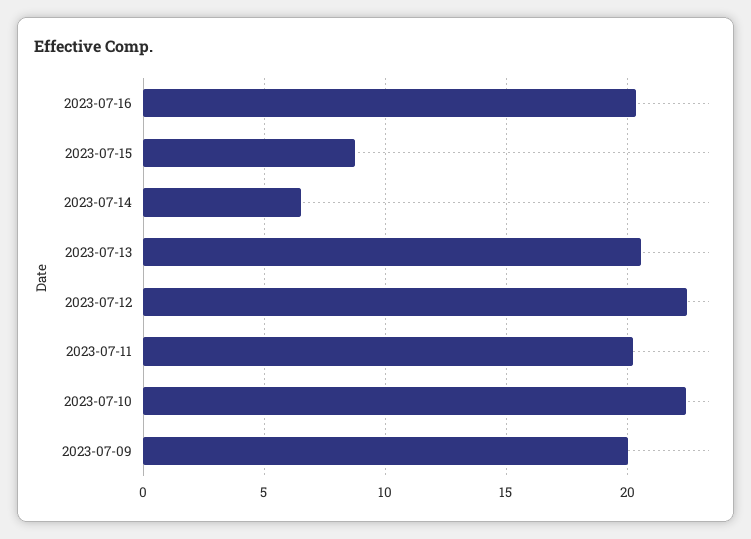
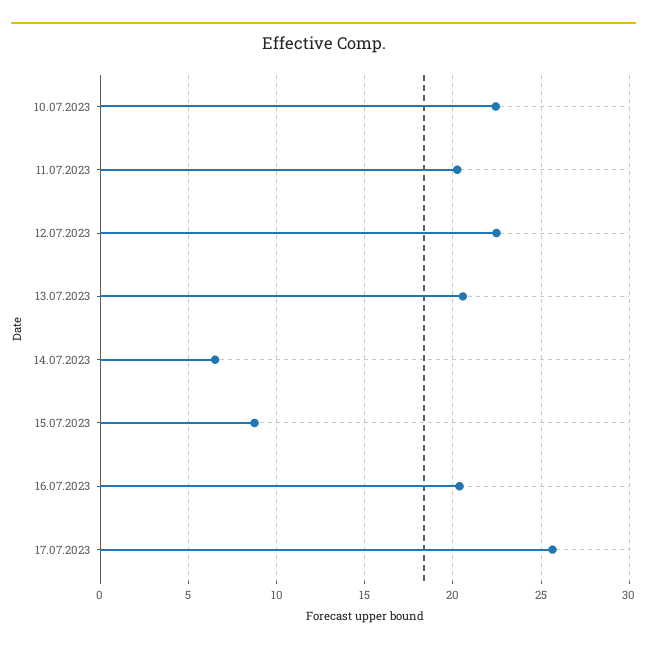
2023-07-09: 20 -> none
17.07.2023: none -> 25.5

